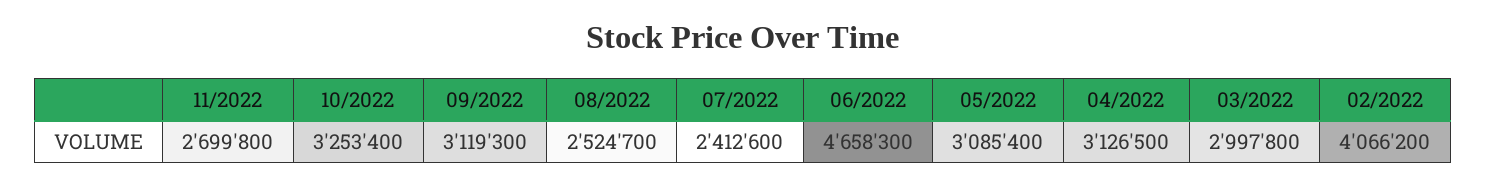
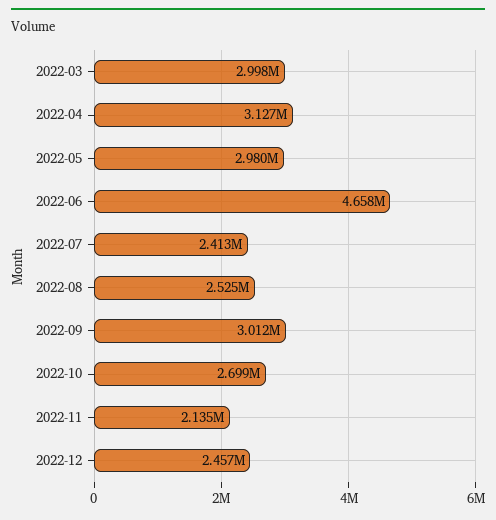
11/2022: 2699800 -> 2135000
10/2022: 3253400 -> 2699000
09/2022: 3119300 -> 3012000
05/2022: 3085400 -> 2980000
02/2022: 4066200 -> none
2022-12: none -> 2457000

